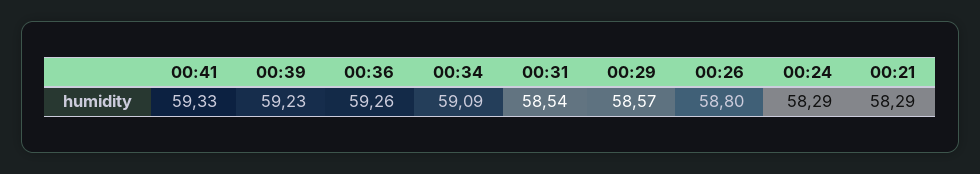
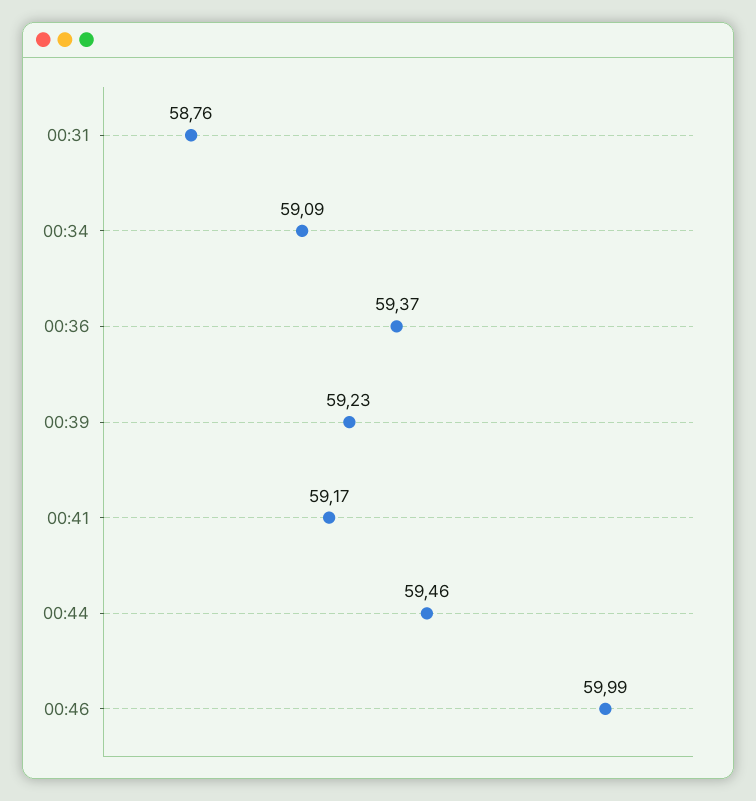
00:41: 59.33 -> 59.17
00:36: 59.26 -> 59.37
00:31: 58.54 -> 58.76
00:29: 58.57 -> none
00:26: 58.8 -> none
00:24: 58.29 -> none
00:21: 58.29 -> none
00:44: none -> 59.46
00:46: none -> 59.99

